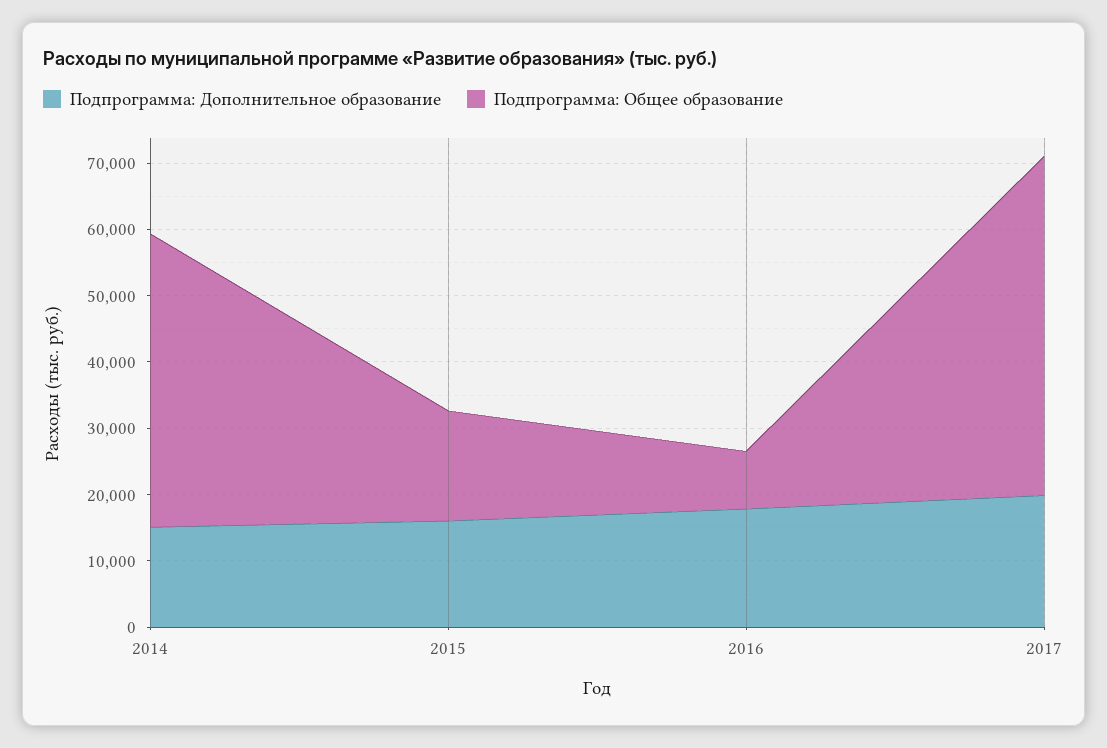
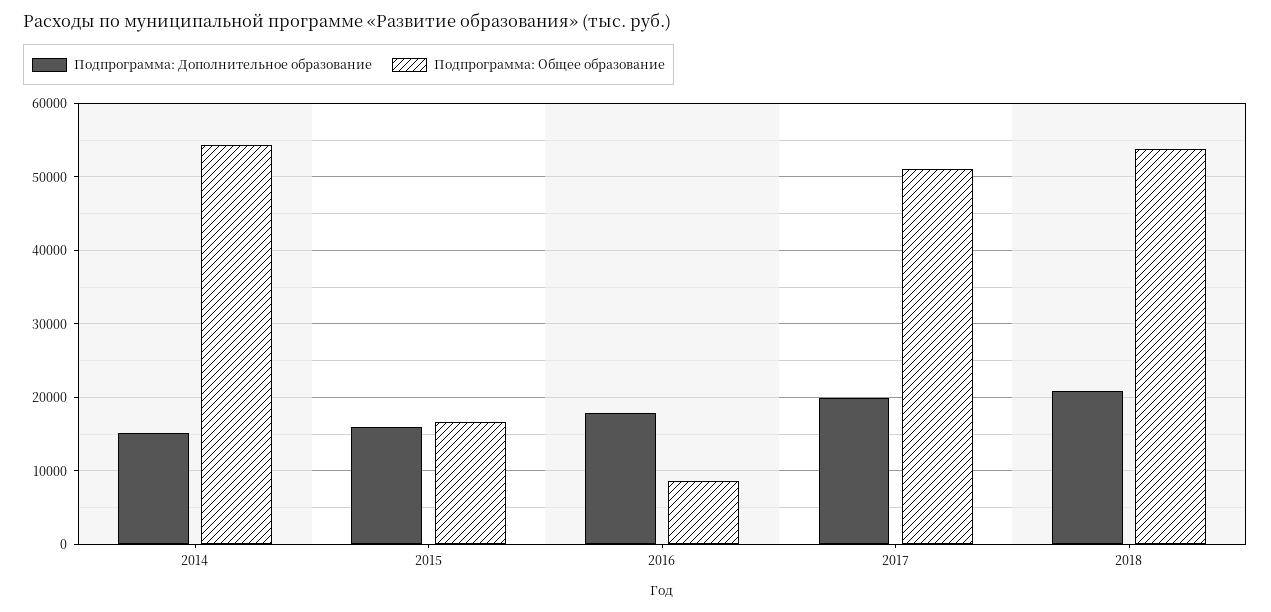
Подпрограмма: Общее образование, 2014: 44000 -> 54000
Подпрограмма: Дополнительное образование, 2018: none -> 21000
Подпрограмма: Общее образование, 2018: none -> 54000

